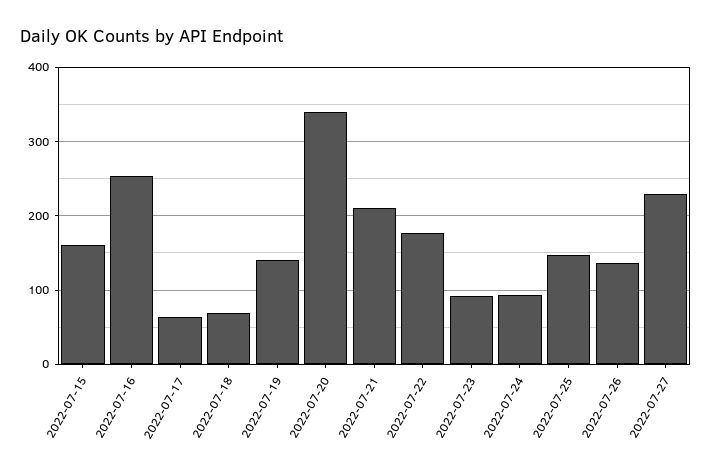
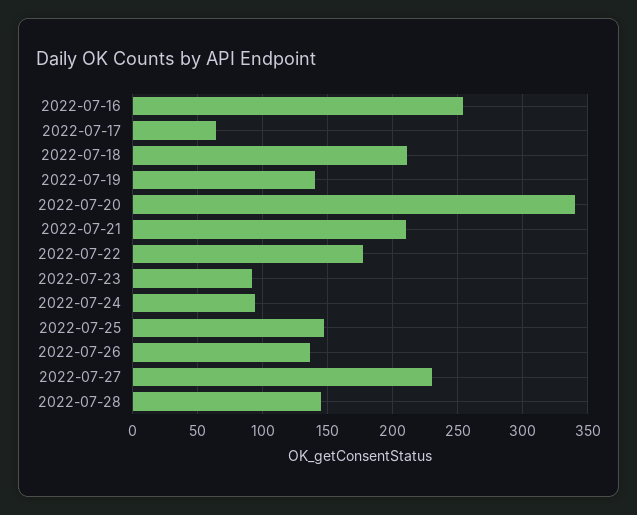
2022-07-15: 160 -> none
2022-07-18: 70 -> 210
2022-07-28: none -> 145

